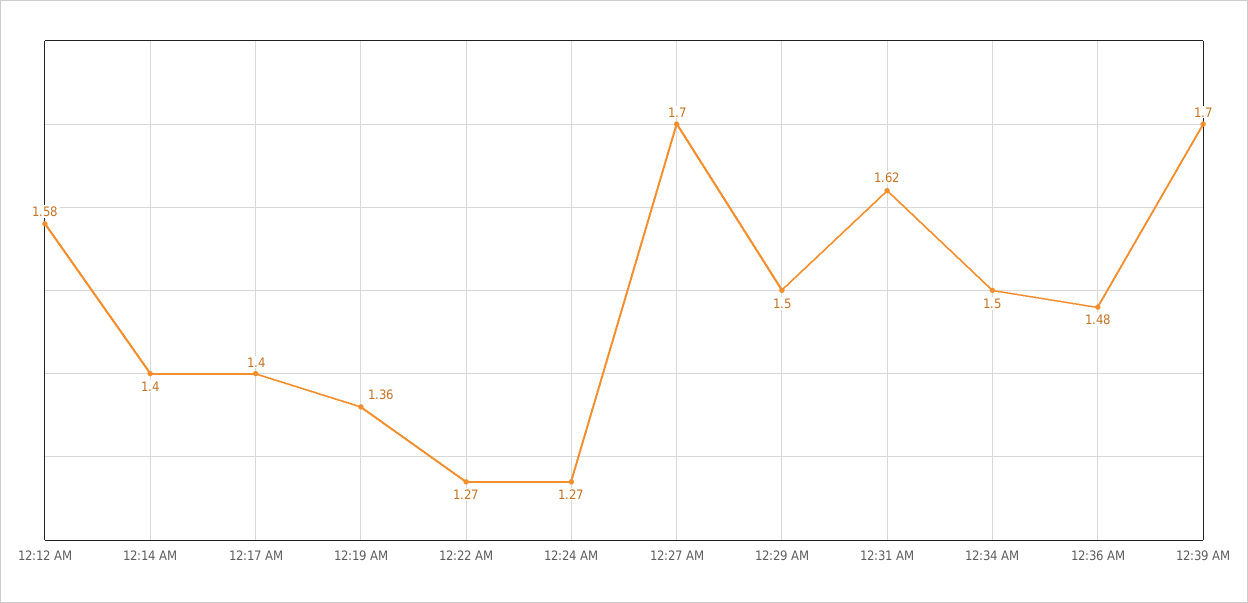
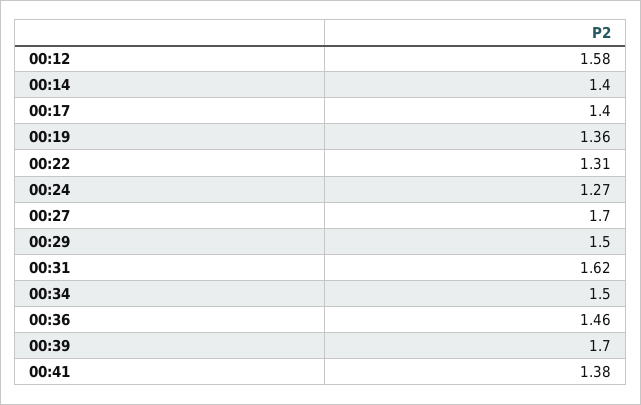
12:22 AM: 1.27 -> 1.31
12:36 AM: 1.48 -> 1.46
00:41: none -> 1.38

